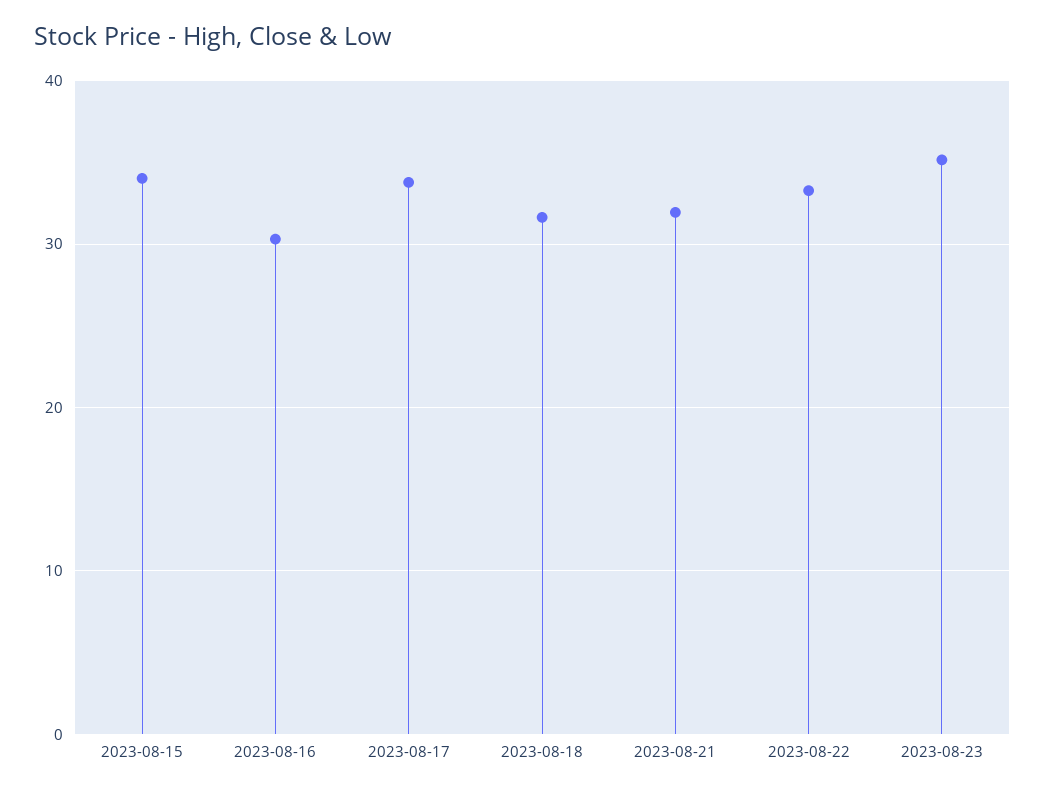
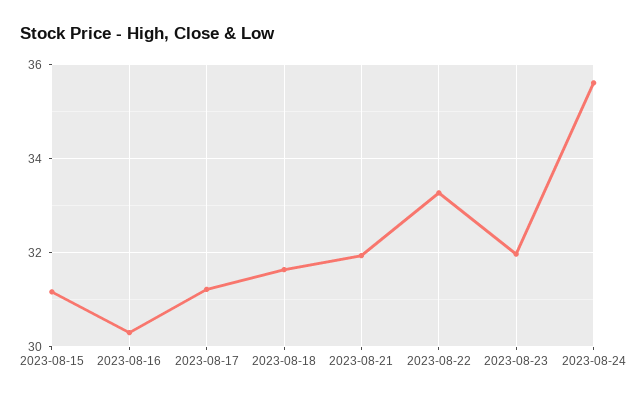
2023-08-15: 34 -> 31.2
2023-08-17: 34 -> 31.2
2023-08-23: 35 -> 32
2023-08-24: none -> 35.6

